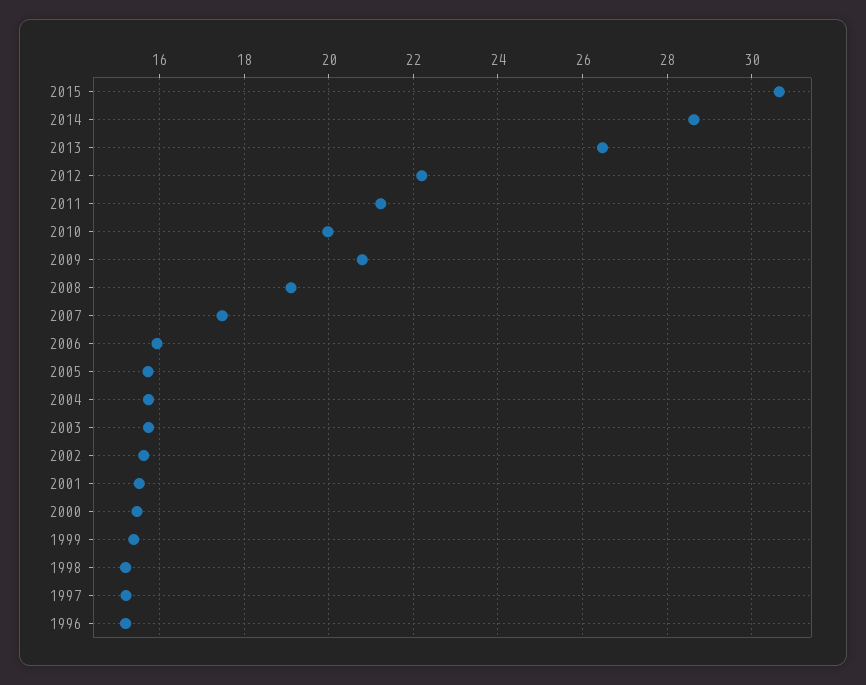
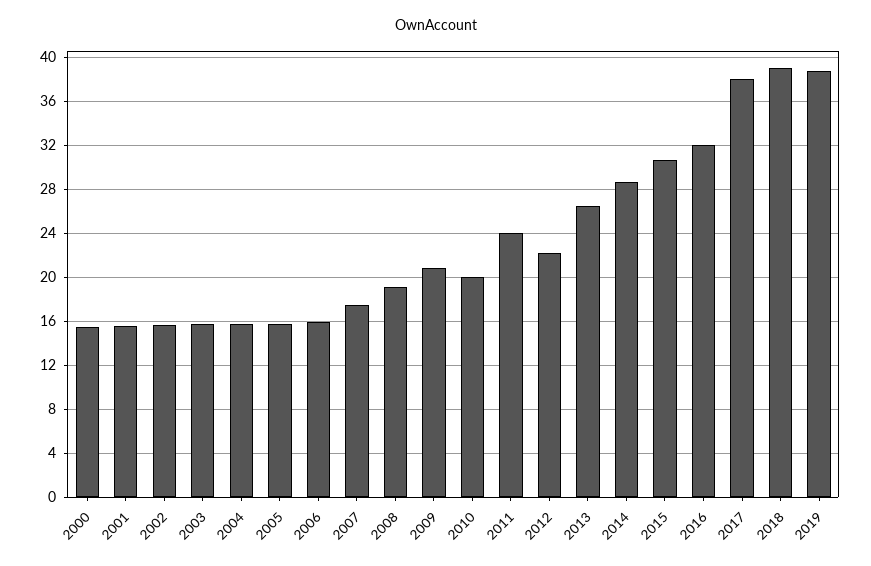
2011: 21.2 -> 24
1999: 15.4 -> none
1998: 15.2 -> none
1997: 15.2 -> none
1996: 15.2 -> none
2016: none -> 32
2017: none -> 38
2018: none -> 39
2019: none -> 39

